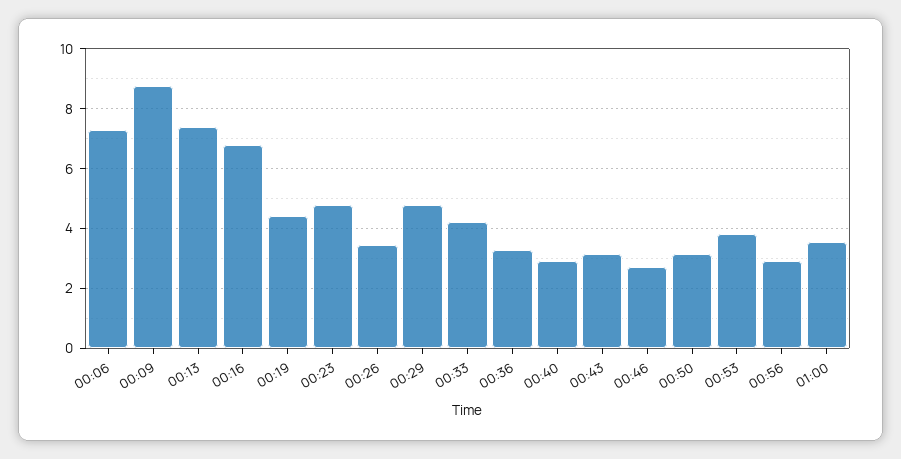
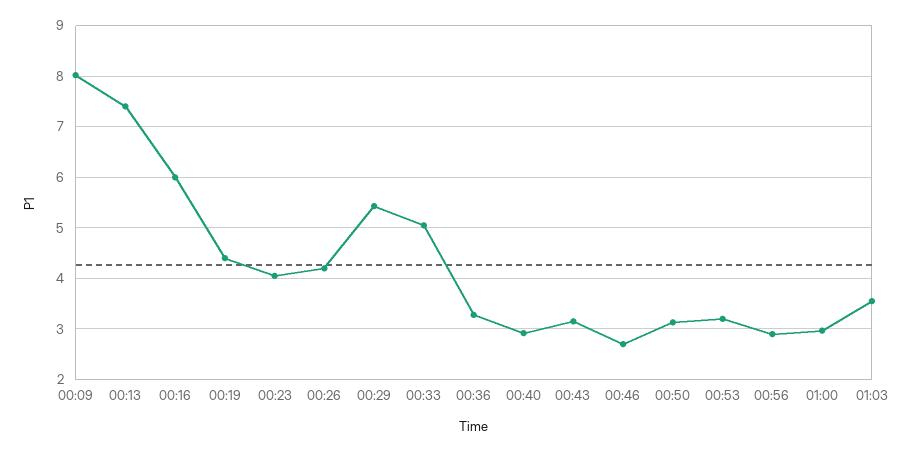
00:06: 7.25 -> none
00:09: 8.75 -> 8
00:16: 6.75 -> 6
00:23: 4.75 -> 4
00:26: 3.5 -> 4.2
00:29: 4.75 -> 5.4
00:33: 4.25 -> 5
00:53: 3.75 -> 3.2
01:00: 3.5 -> 3
01:03: none -> 3.6

